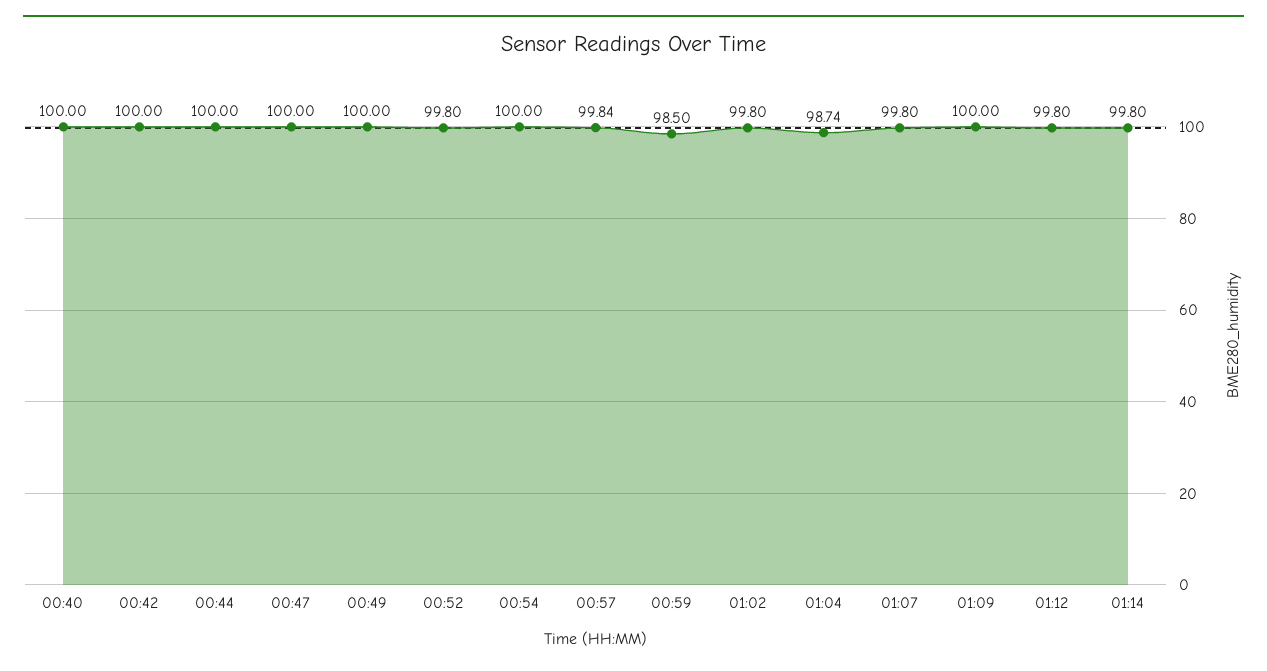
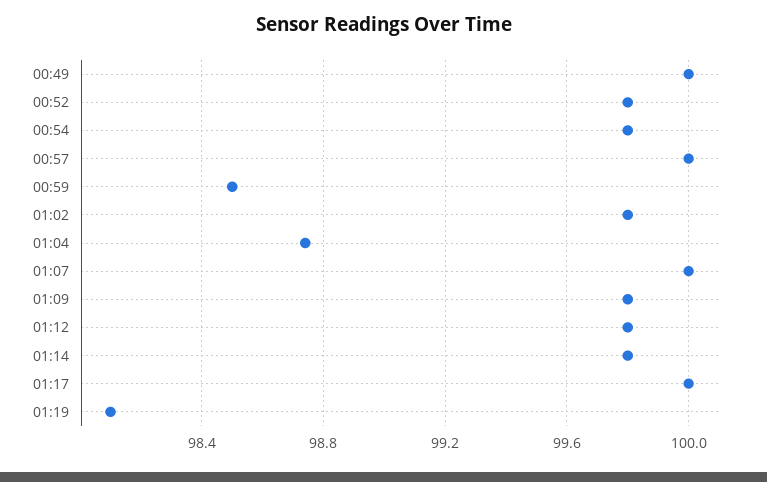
00:40: 100 -> none
00:42: 100 -> none
00:44: 100 -> none
00:47: 100 -> none
00:54: 100 -> 99.8
00:57: 99.84 -> 100
01:07: 99.8 -> 100
01:09: 100 -> 99.8
01:17: none -> 100
01:19: none -> 98.1

